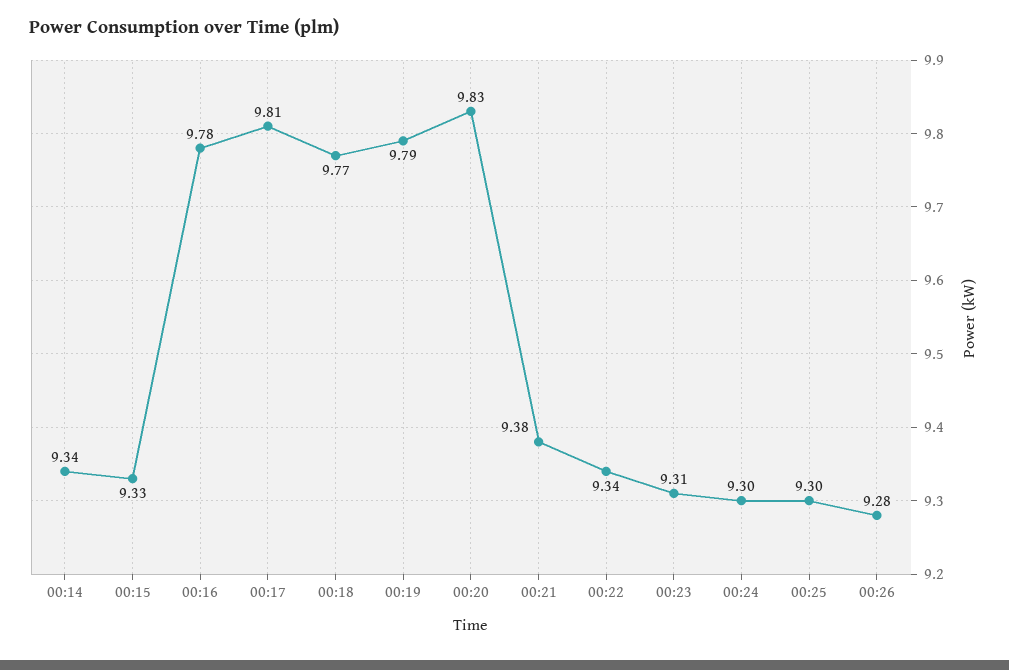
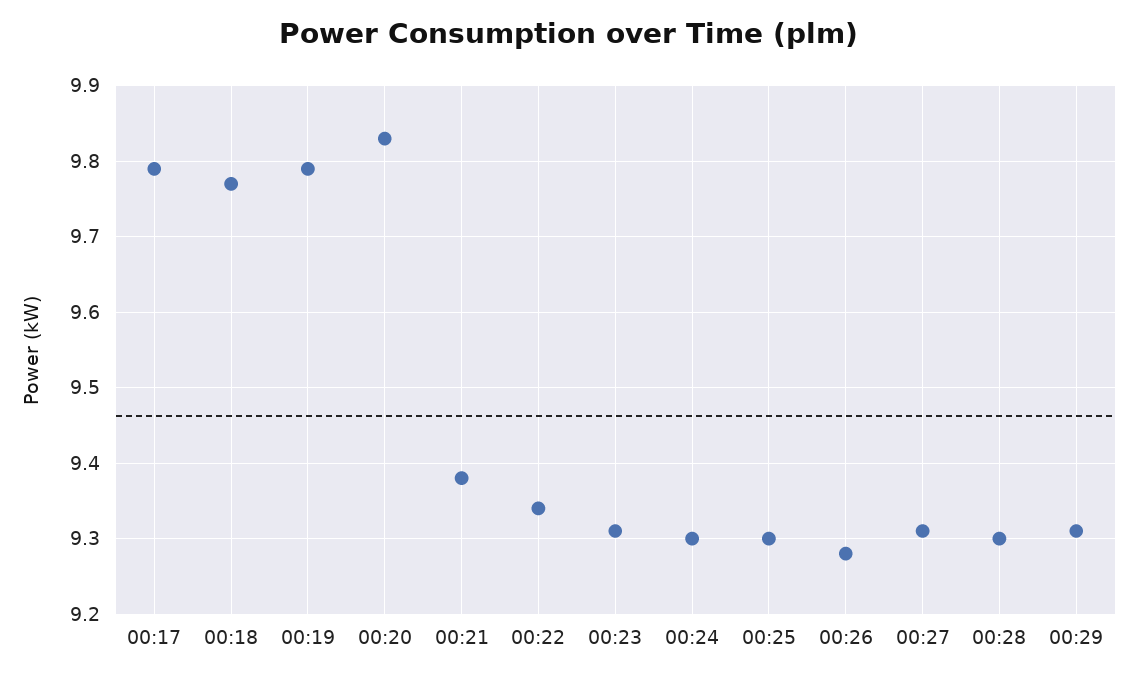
00:14: 9.34 -> none
00:15: 9.33 -> none
00:16: 9.78 -> none
00:17: 9.81 -> 9.79
00:27: none -> 9.31
00:28: none -> 9.3
00:29: none -> 9.31

